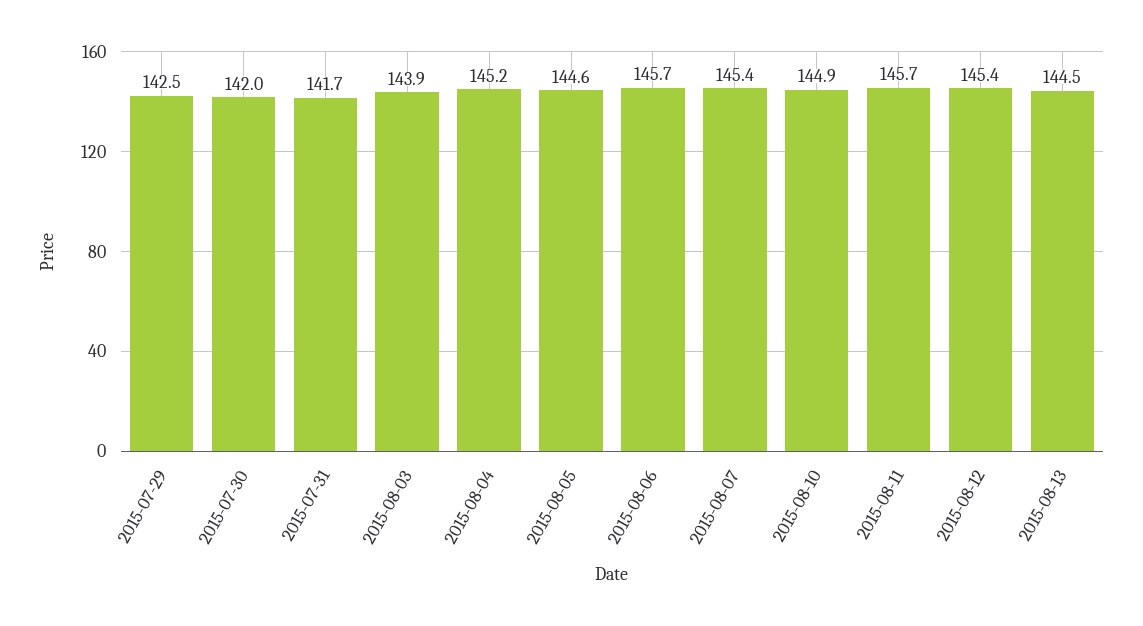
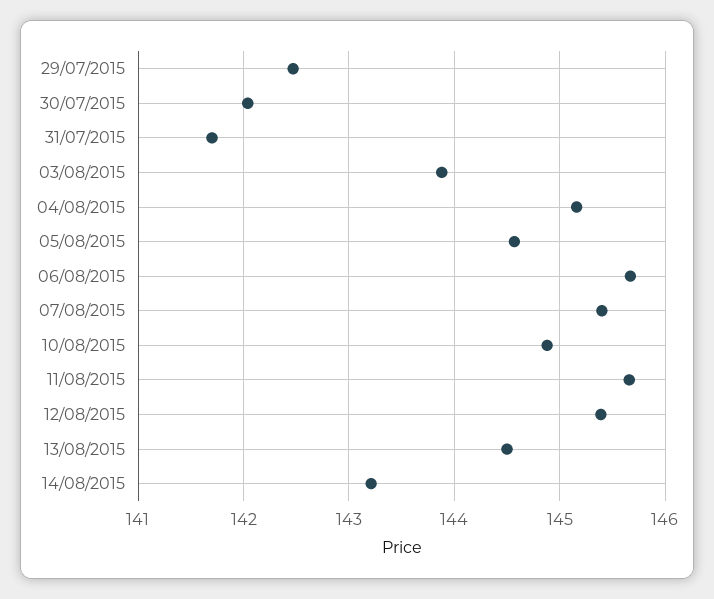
14/08/2015: none -> 143.2

